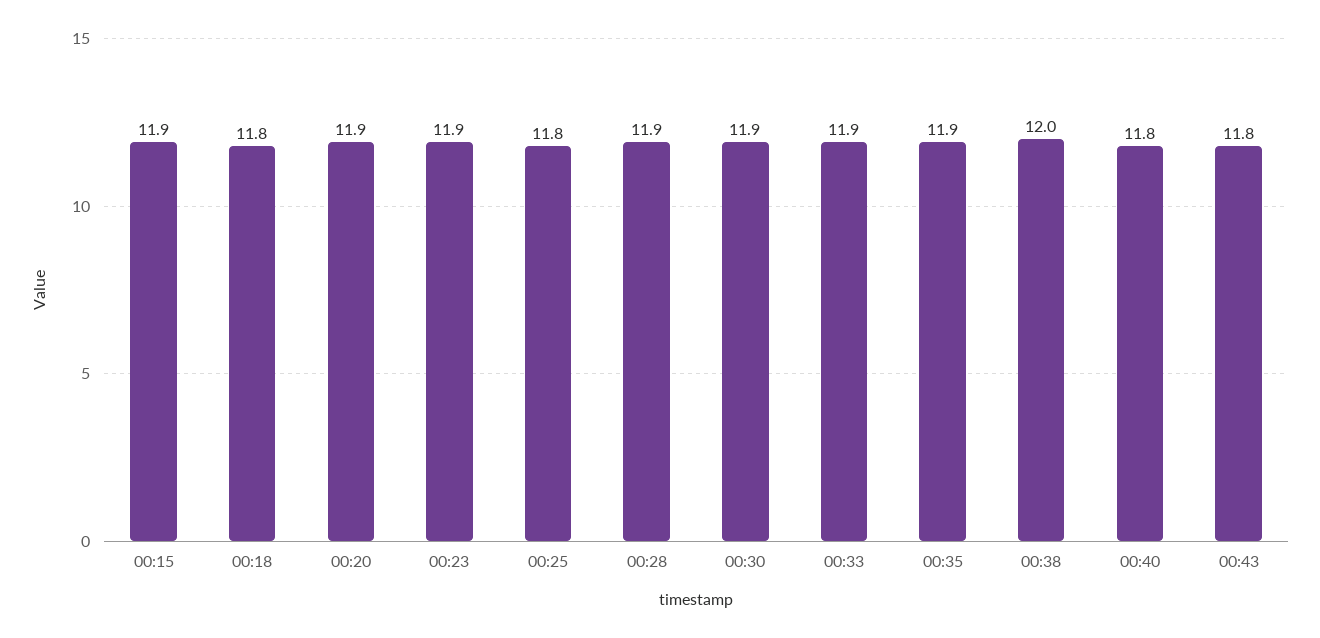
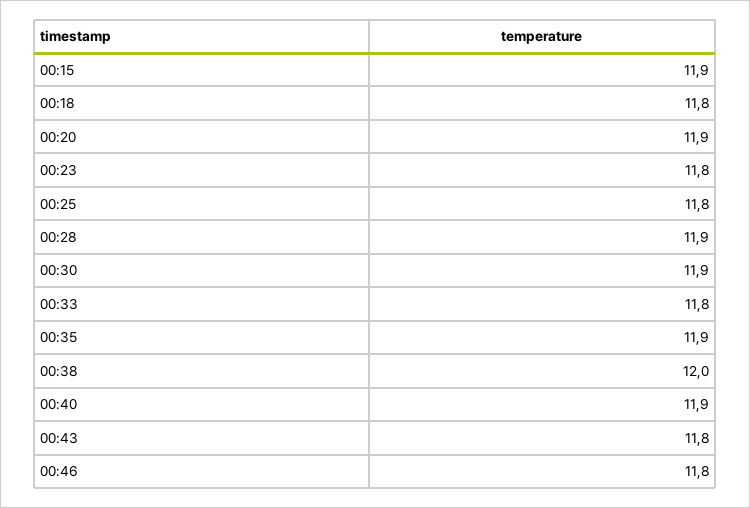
00:23: 11.9 -> 11.8
00:33: 11.9 -> 11.8
00:40: 11.8 -> 11.9
00:46: none -> 11.8

